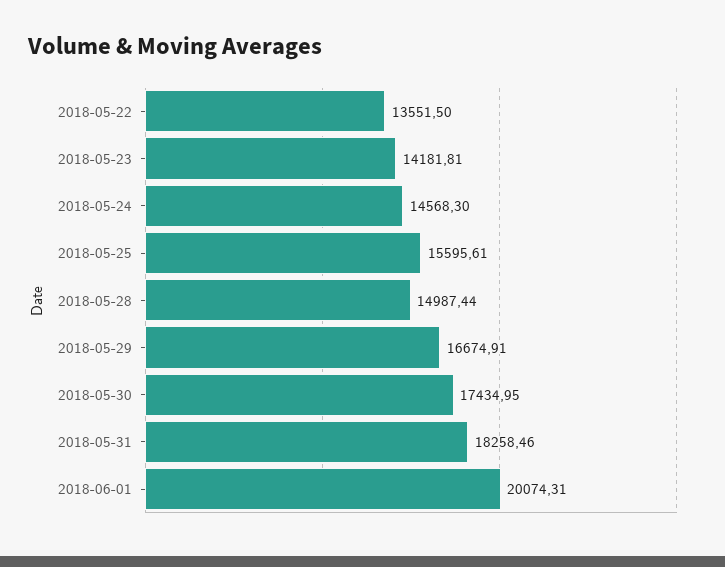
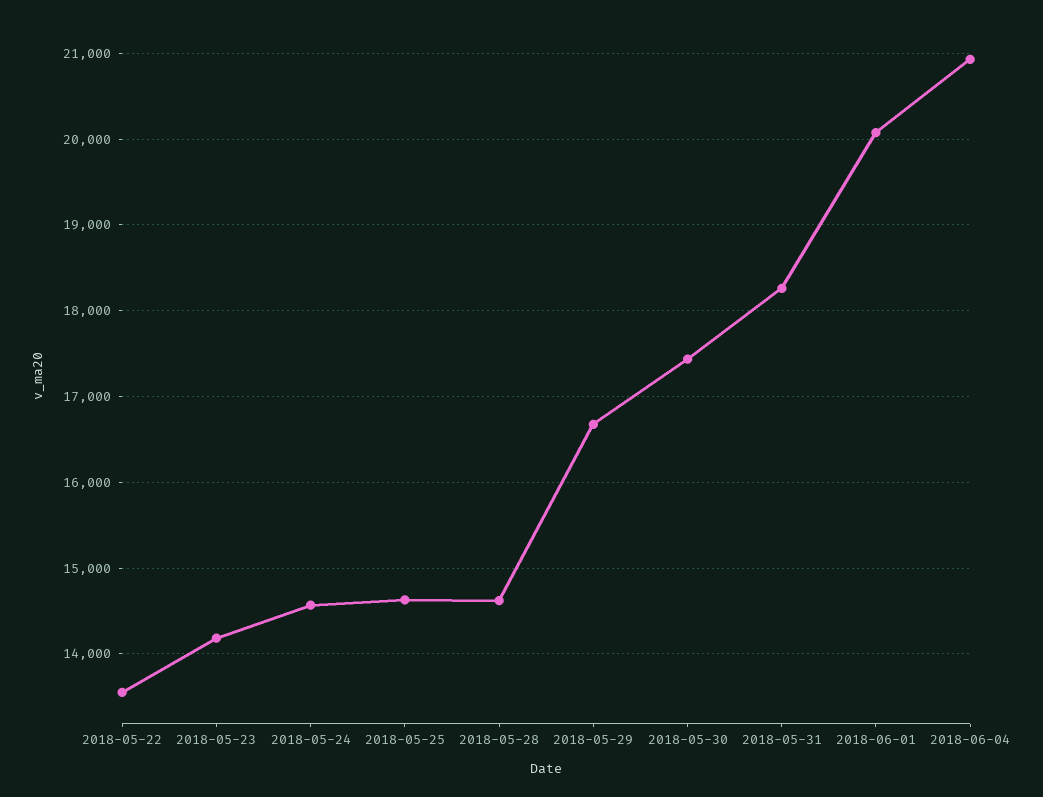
2018-05-25: 15595.61 -> 14600
2018-05-28: 14987.44 -> 14600
2018-06-04: none -> 20900

